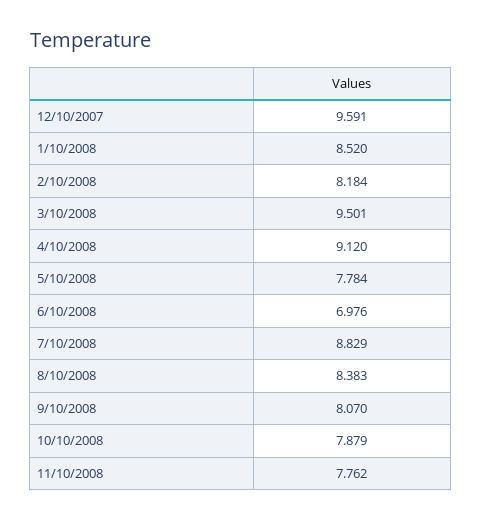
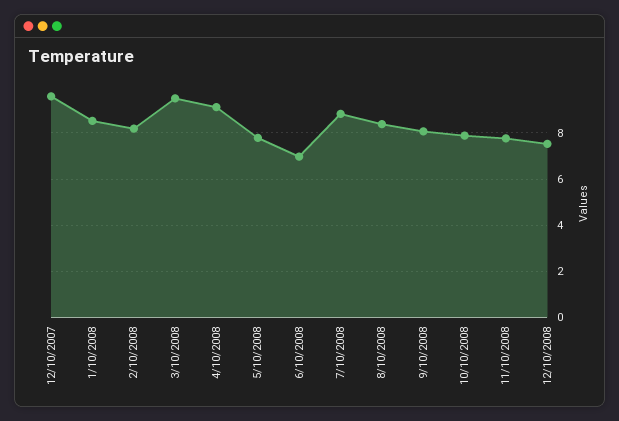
12/10/2008: none -> 7.5

